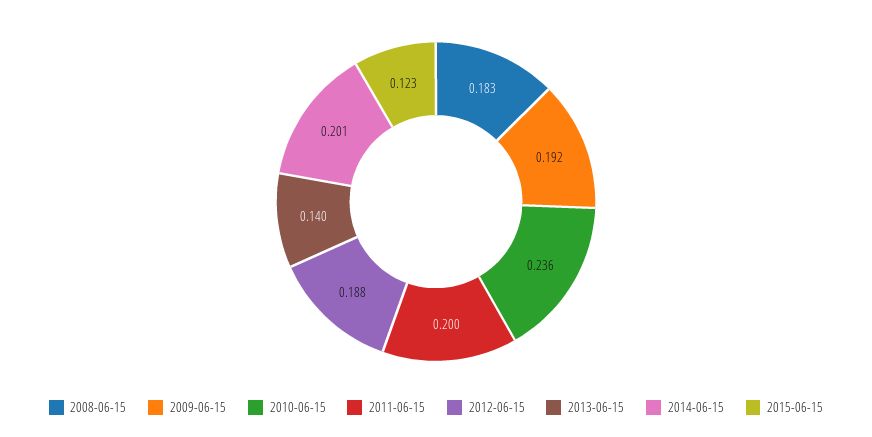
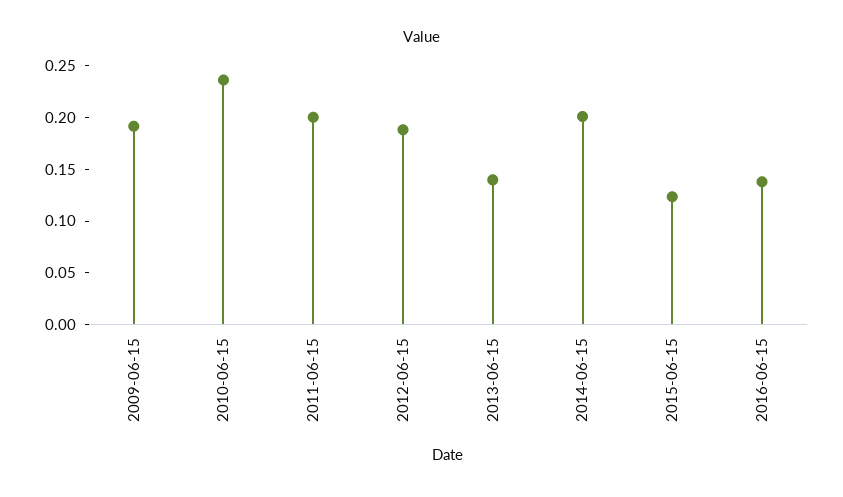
2008-06-15: 0.183 -> none
2016-06-15: none -> 0.14

